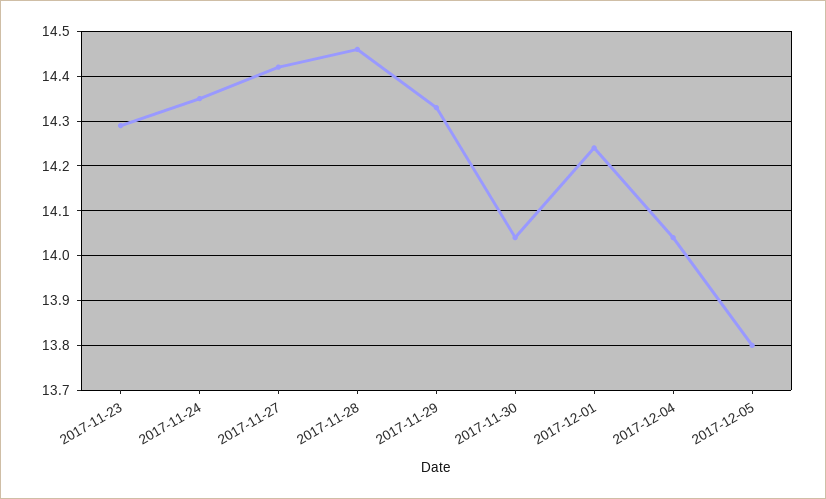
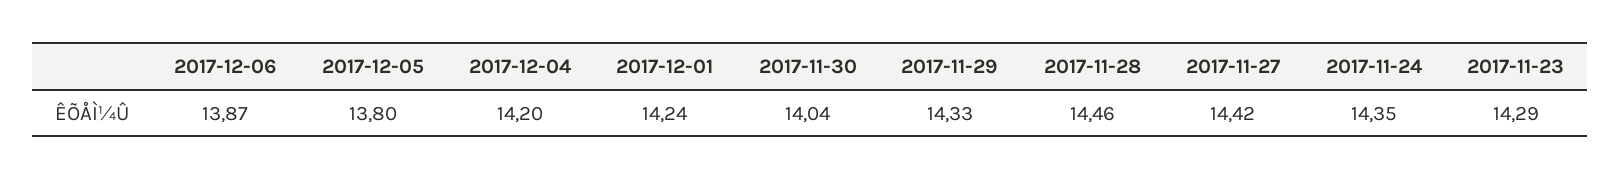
2017-12-04: 14.05 -> 14.2
2017-12-06: none -> 13.87

